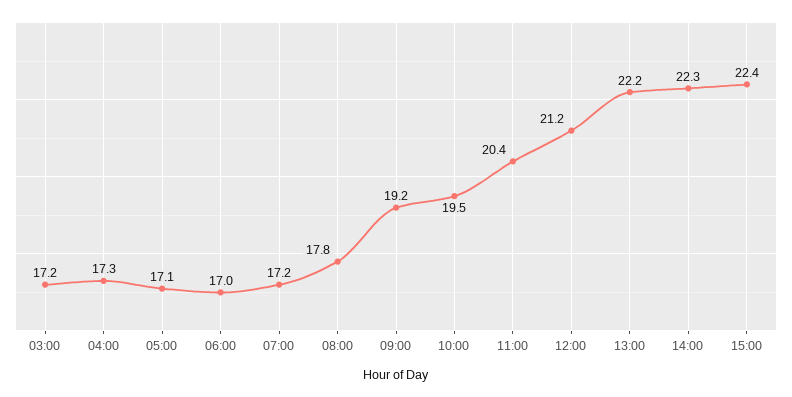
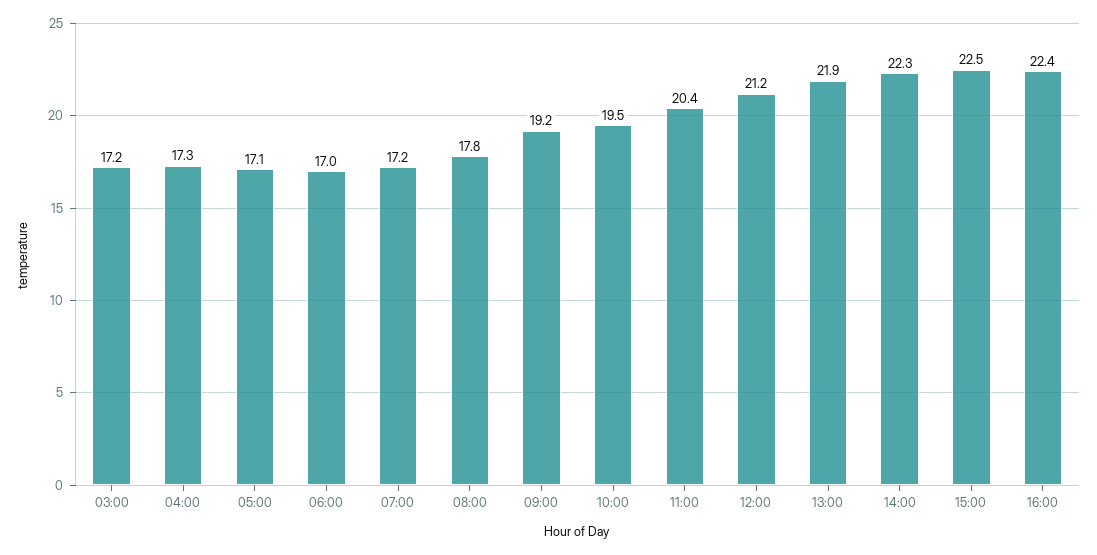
13:00: 22.2 -> 21.9
15:00: 22.4 -> 22.5
16:00: none -> 22.4

